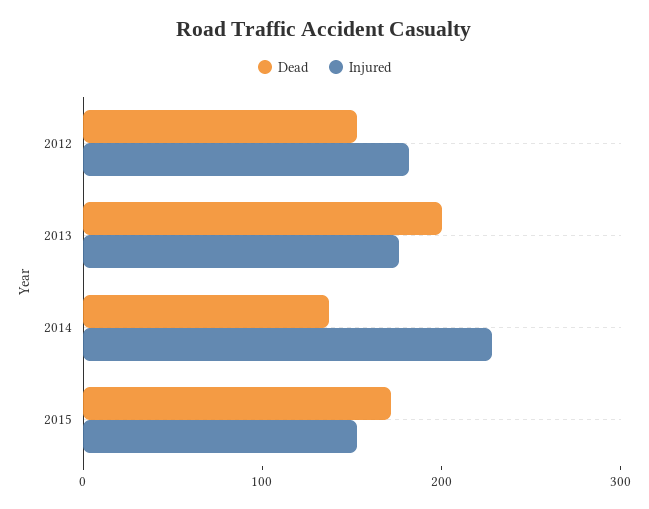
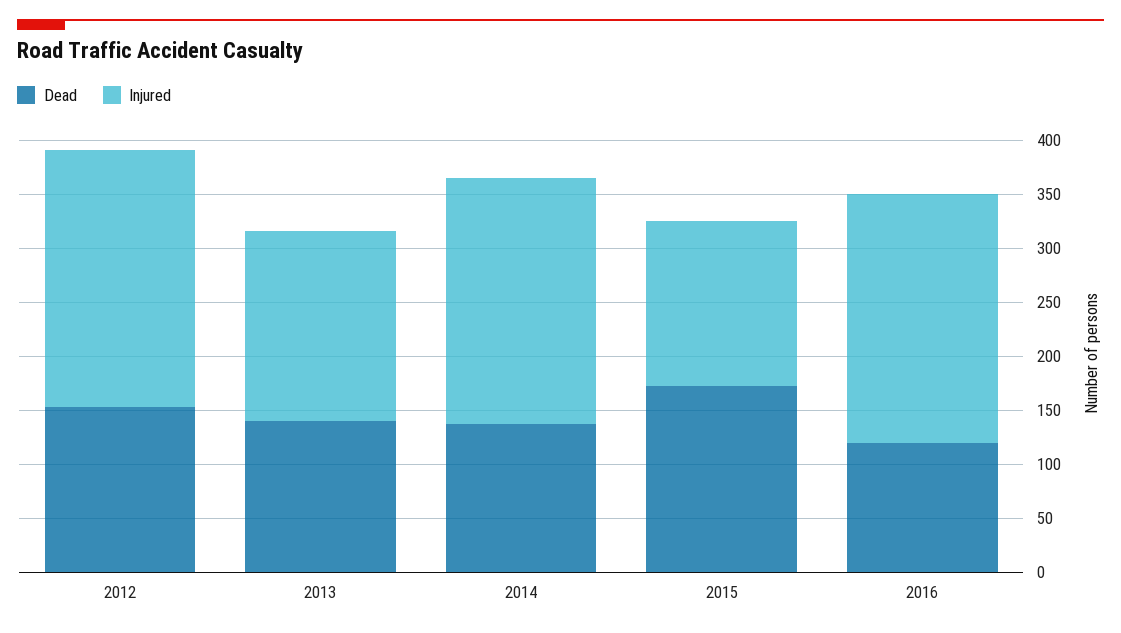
Injured, 2012: 180 -> 240
Dead, 2013: 200 -> 140
Dead, 2016: none -> 120
Injured, 2016: none -> 230

